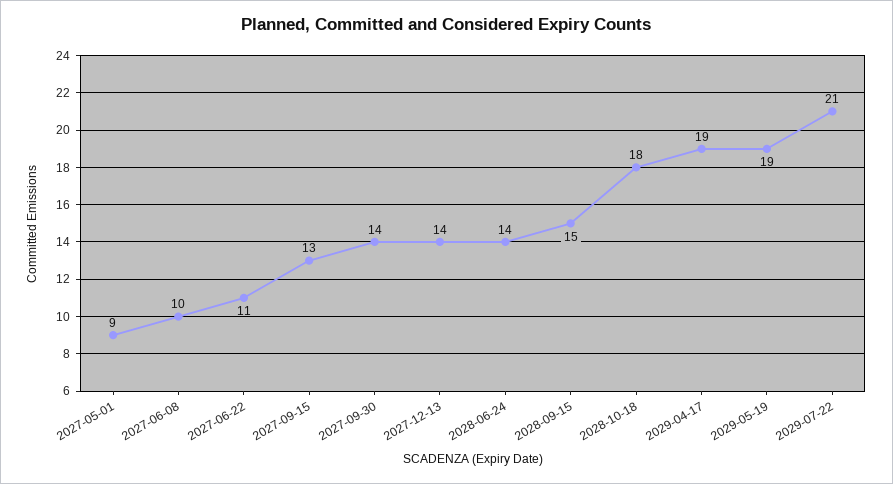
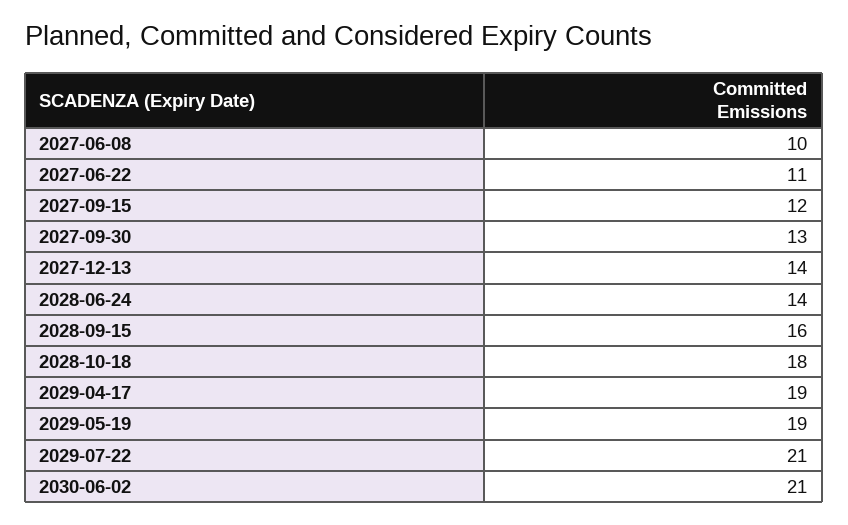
2027-05-01: 9 -> none
2027-09-15: 13 -> 12
2027-09-30: 14 -> 13
2028-09-15: 15 -> 16
2030-06-02: none -> 21

